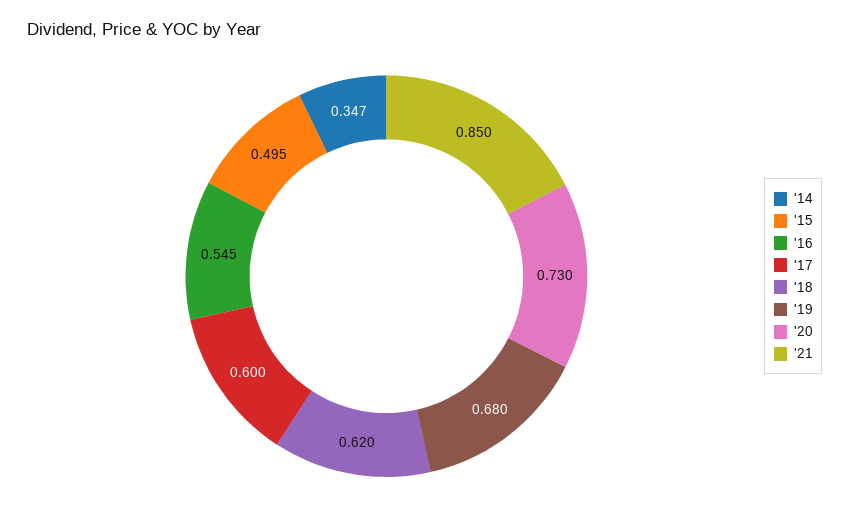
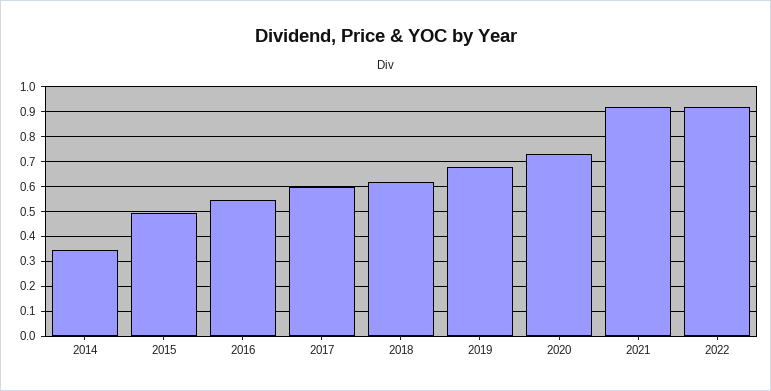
'21: 0.85 -> 0.925
2022: none -> 0.925

